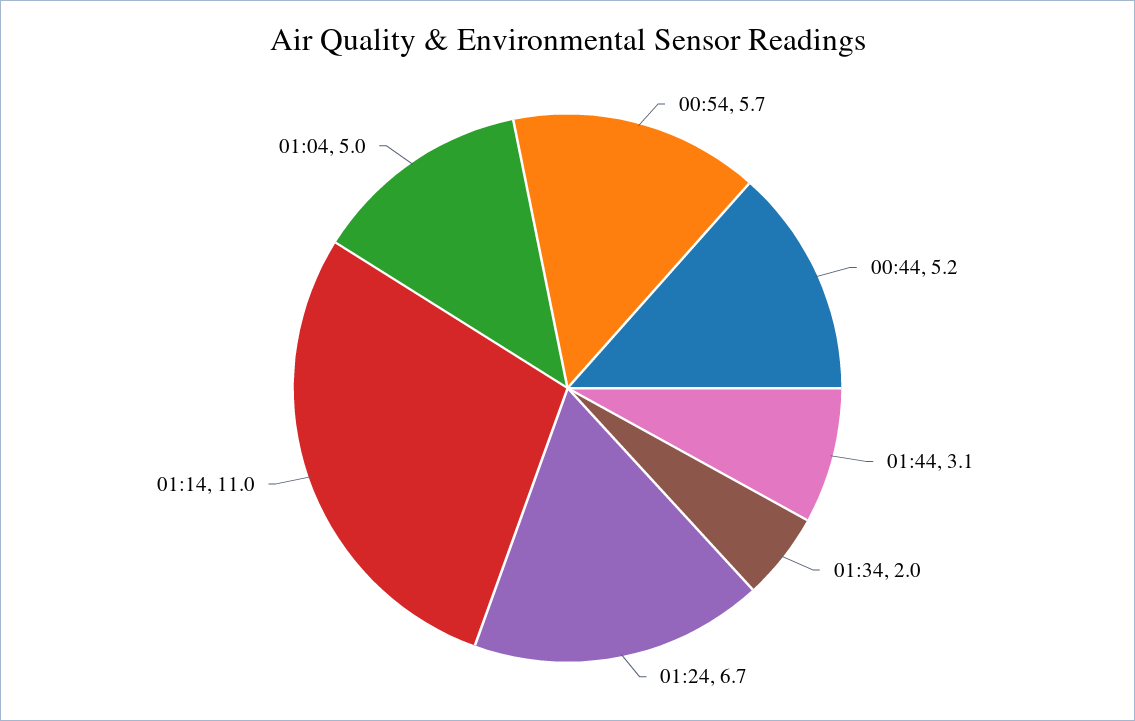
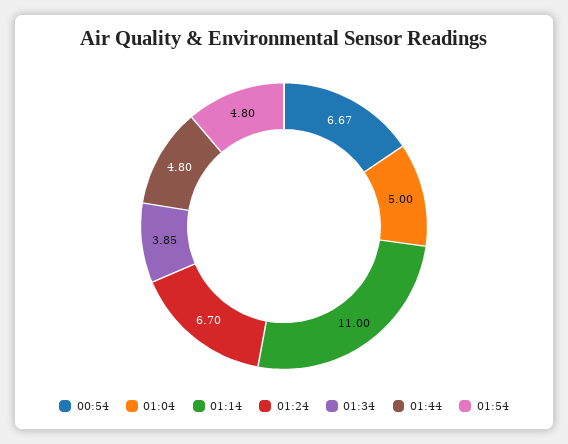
00:54: 5.7 -> 6.67
00:44: 5.2 -> none
01:44: 3.1 -> 4.8
01:34: 2 -> 3.85
01:54: none -> 4.8

